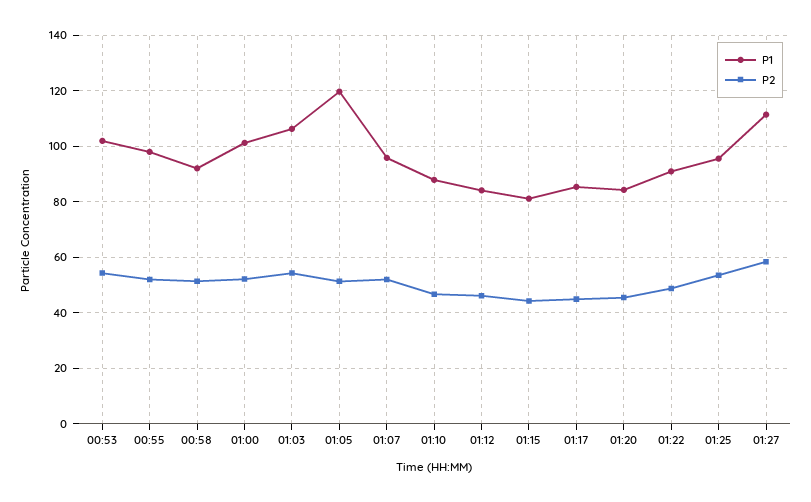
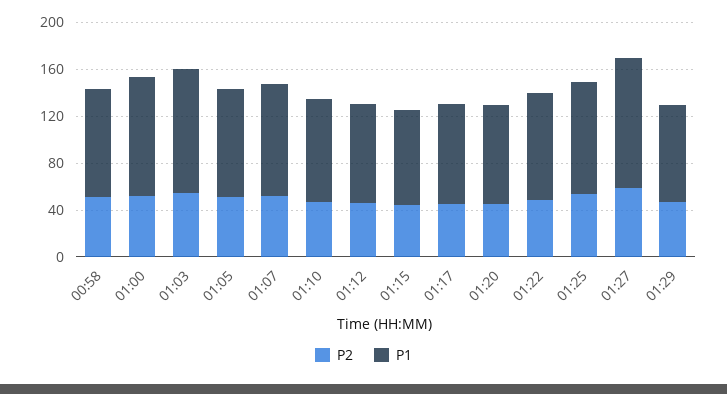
P1, 00:53: 102.5 -> none
P2, 00:53: 55 -> none
P1, 00:55: 97.5 -> none
P2, 00:55: 52.5 -> none
P1, 01:05: 120 -> 90
P2, 01:29: none -> 50
P1, 01:29: none -> 80

